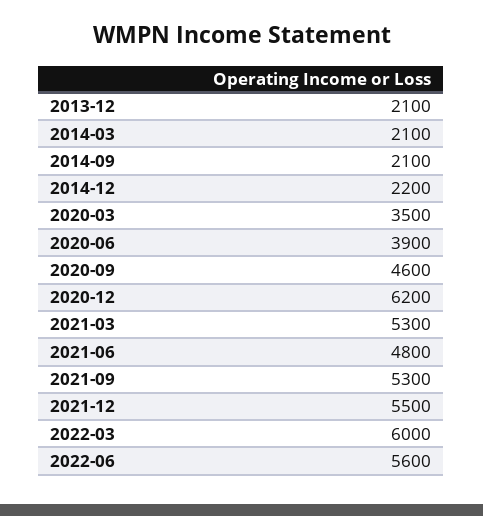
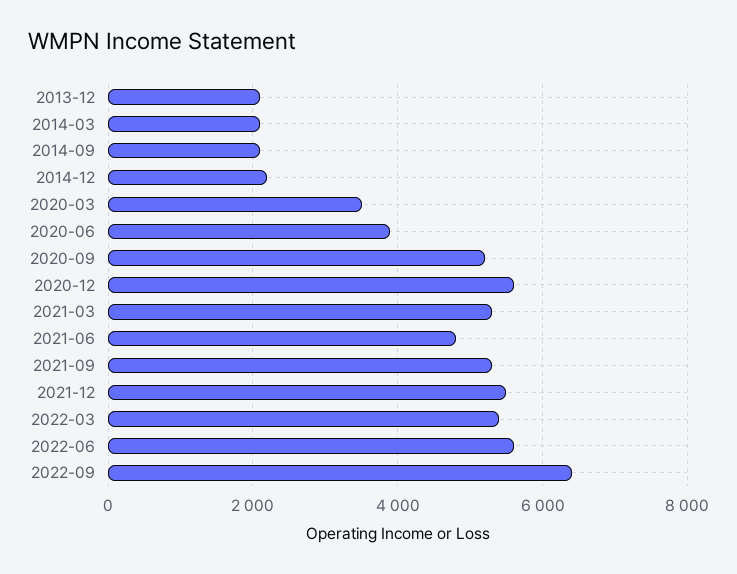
2020-09: 4600 -> 5200
2020-12: 6200 -> 5600
2022-03: 6000 -> 5400
2022-09: none -> 6400

